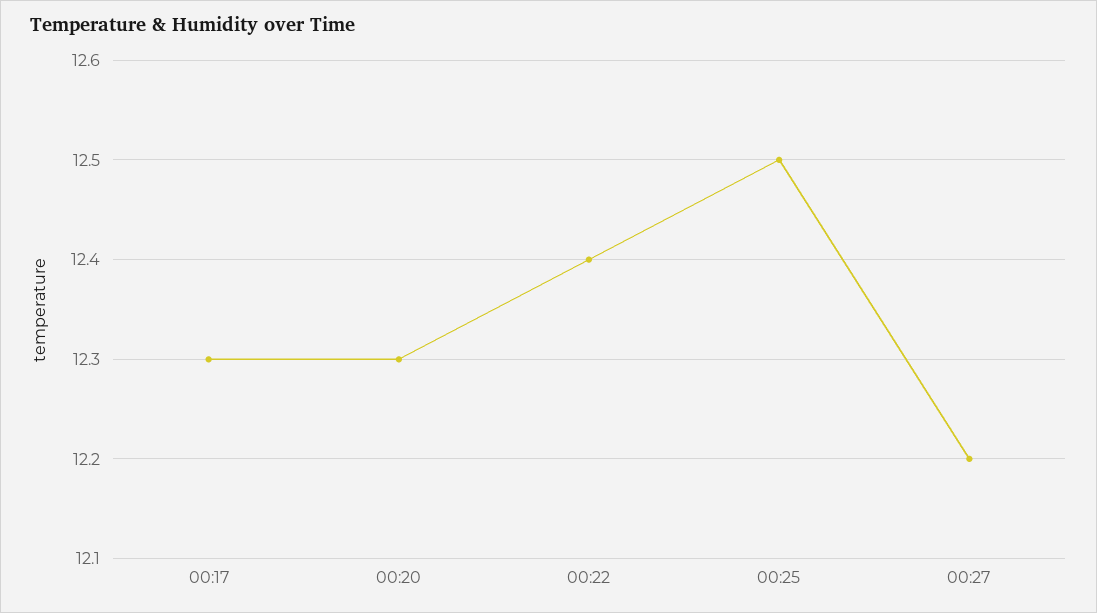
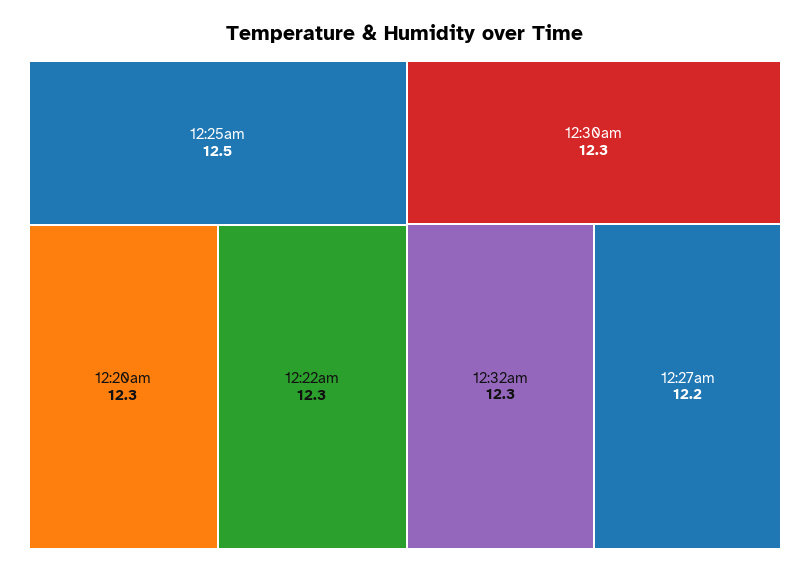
00:17: 12.3 -> none
00:22: 12.4 -> 12.3
12:30am: none -> 12.3
12:32am: none -> 12.3

